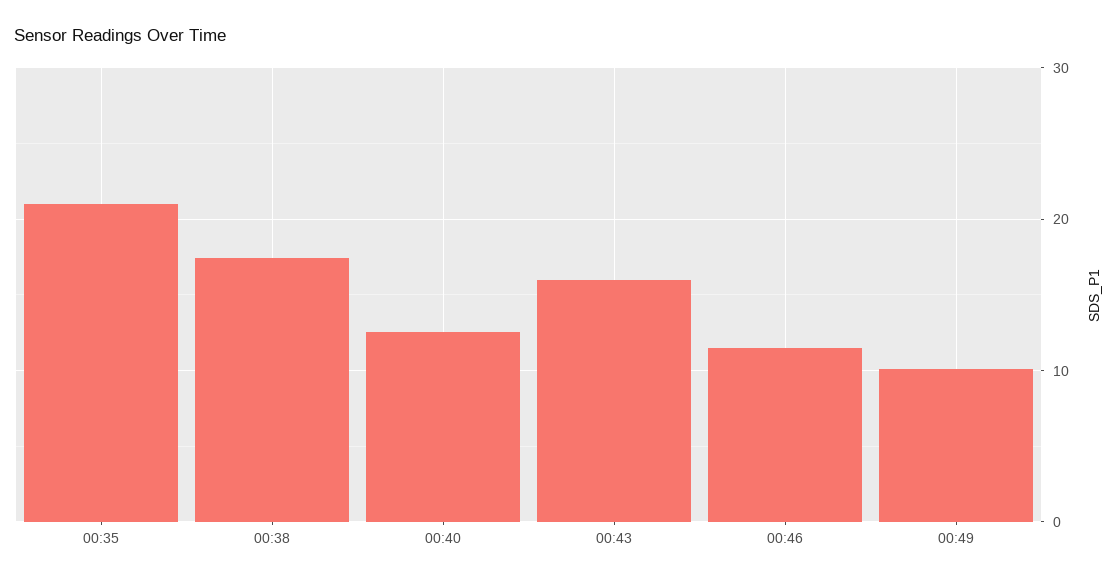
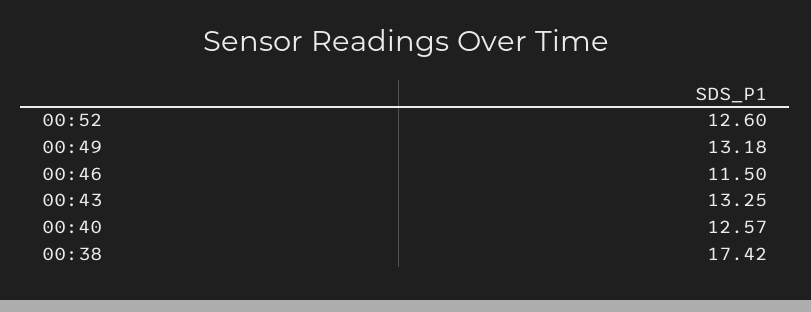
00:35: 21 -> none
00:43: 16 -> 13.25
00:49: 10 -> 13.18
00:52: none -> 12.6

